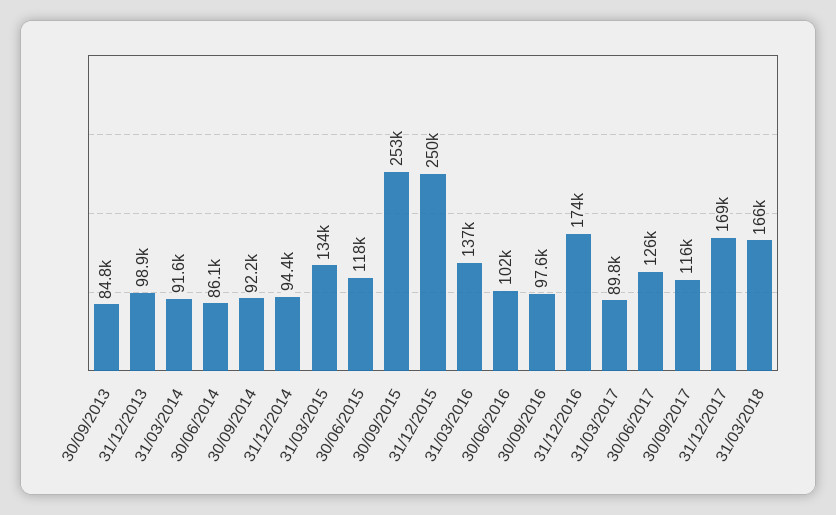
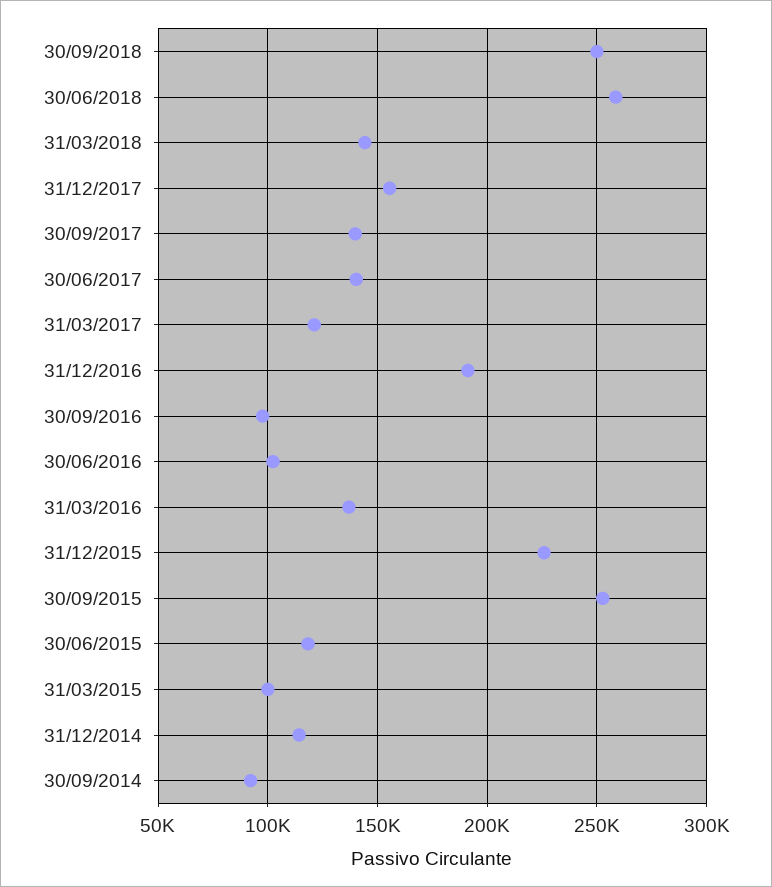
30/09/2013: 84800 -> none
31/12/2013: 98900 -> none
31/03/2014: 91600 -> none
30/06/2014: 86100 -> none
31/12/2014: 94400 -> 115000
31/03/2015: 134000 -> 100000
31/12/2015: 250000 -> 225000
31/12/2016: 174000 -> 190000
31/03/2017: 89800 -> 120000
30/06/2017: 126000 -> 140000
30/09/2017: 116000 -> 140000
31/12/2017: 169000 -> 155000
31/03/2018: 166000 -> 145000
30/09/2018: none -> 250000
30/06/2018: none -> 260000

